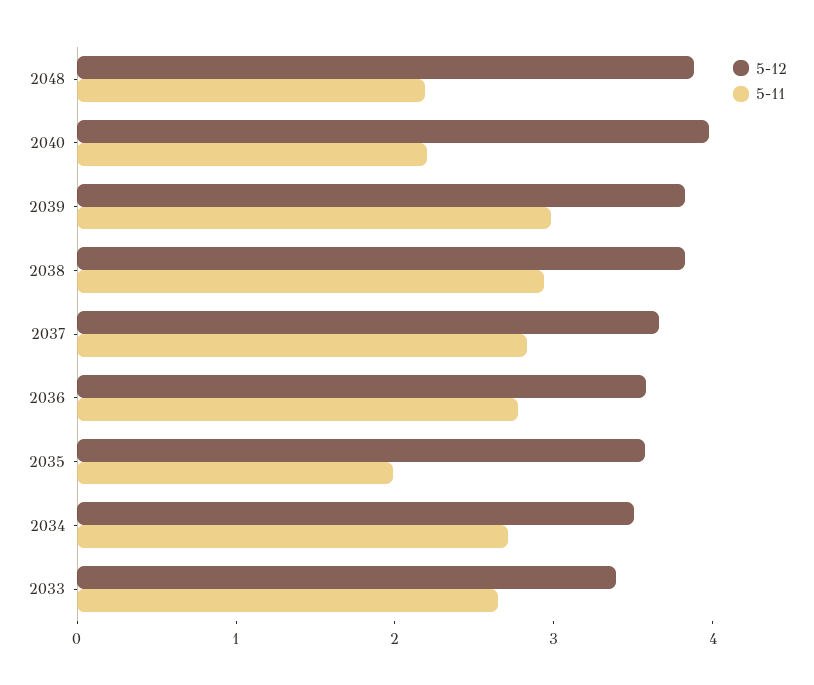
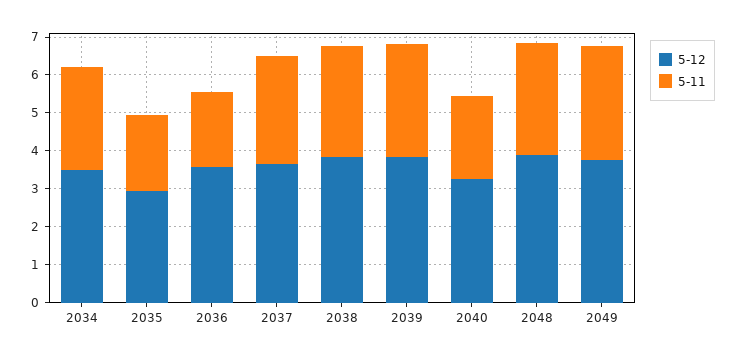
5-11, 2048: 2.2 -> 3
5-12, 2040: 4 -> 3.25
5-11, 2036: 2.8 -> 2
5-12, 2035: 3.6 -> 3
5-12, 2033: 3.4 -> none
5-11, 2033: 2.6 -> none
5-12, 2049: none -> 3.75
5-11, 2049: none -> 3

